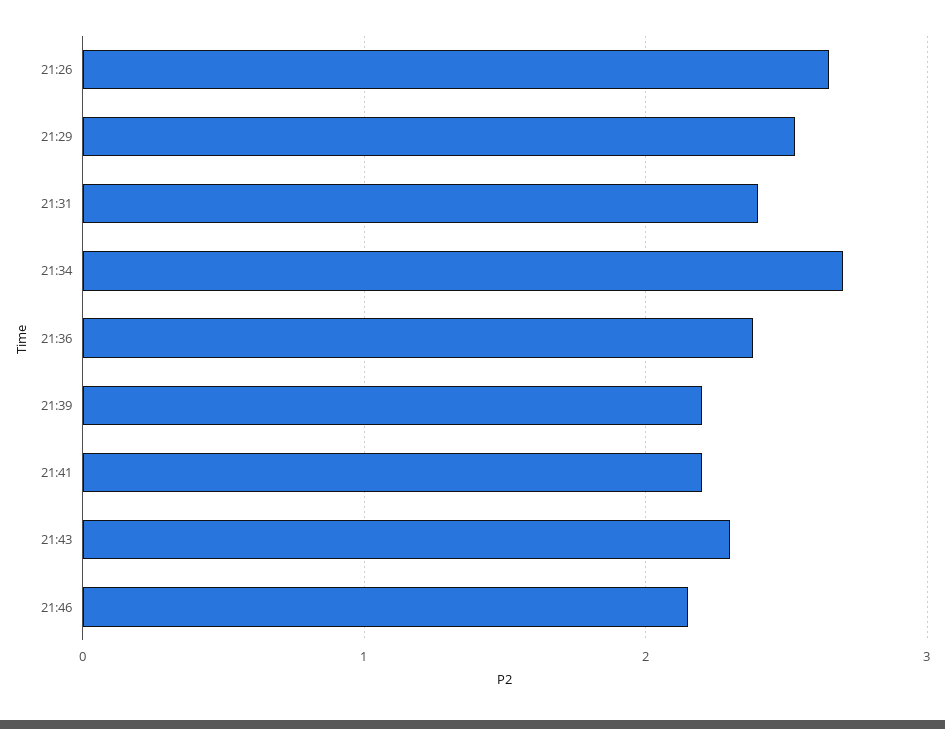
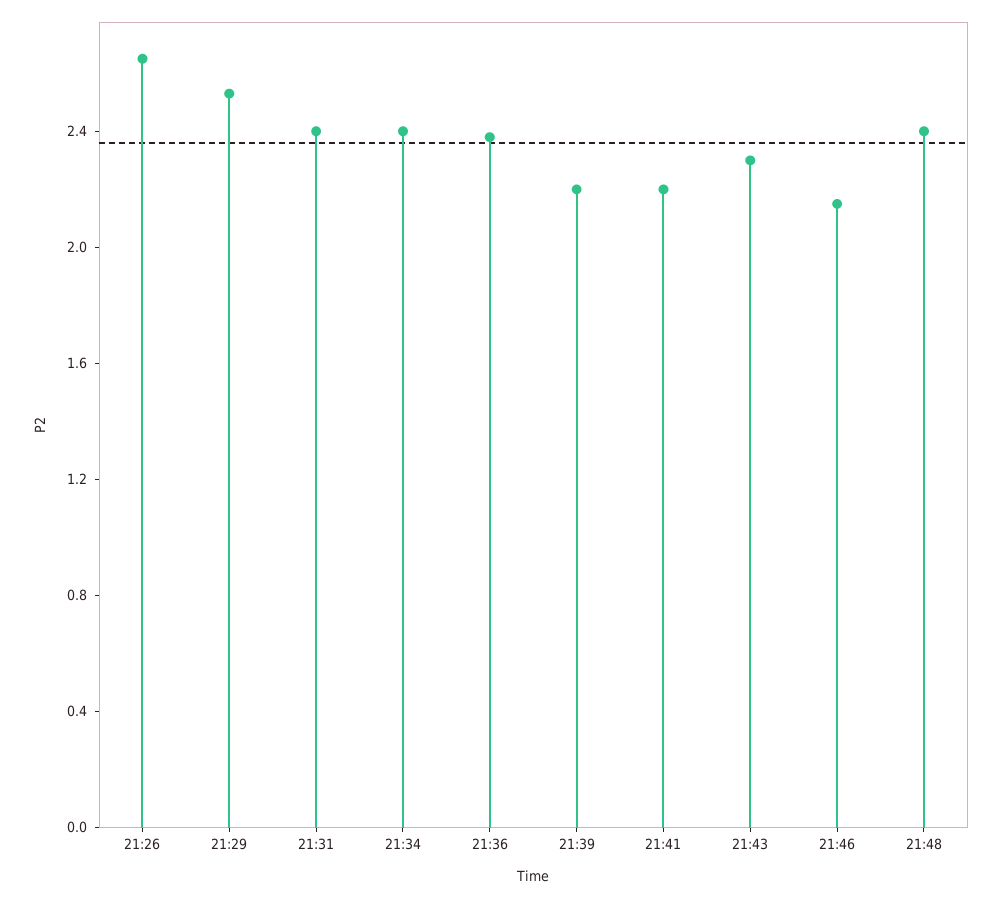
21:34: 2.7 -> 2.4
21:48: none -> 2.4

